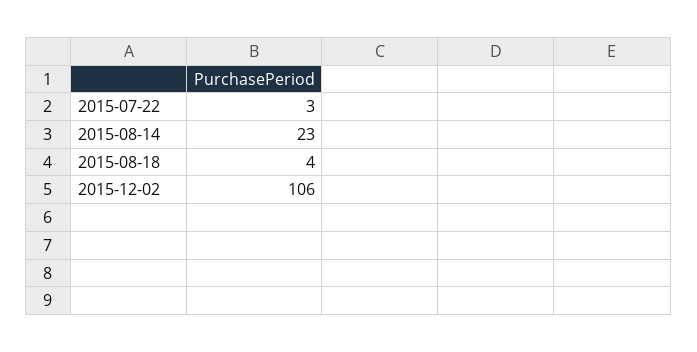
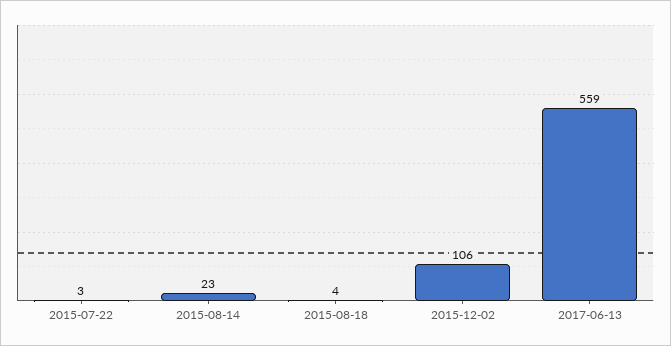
2017-06-13: none -> 559

